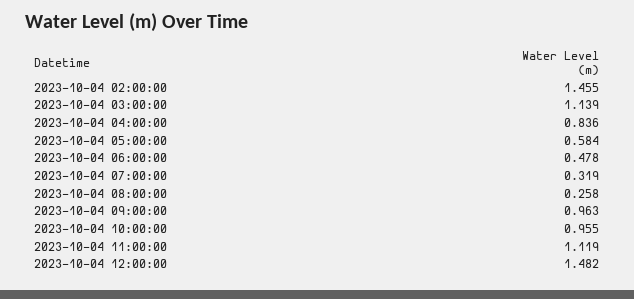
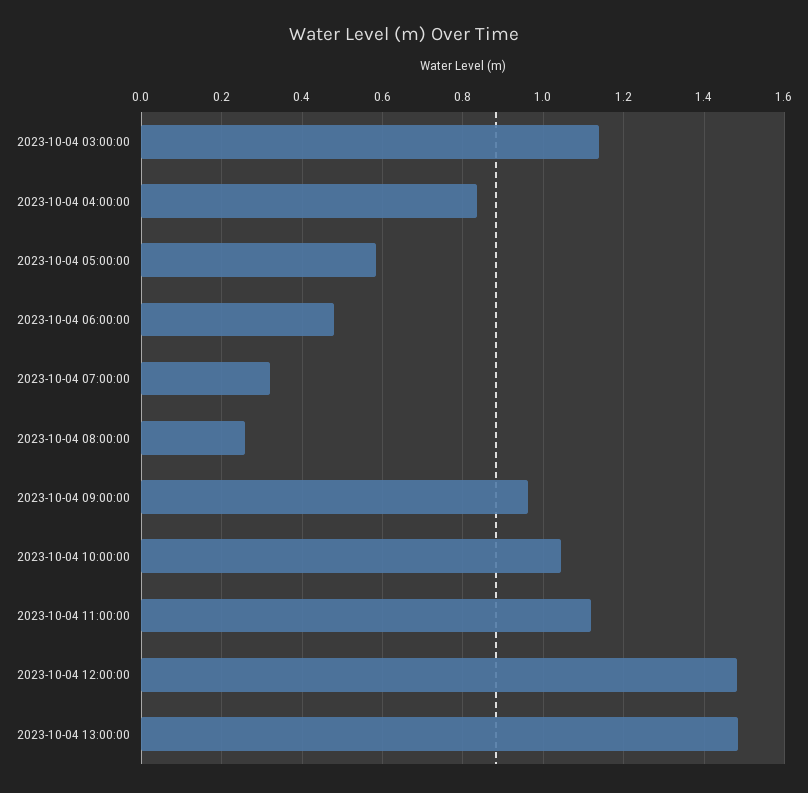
2023-10-04 02:00:00: 1.455 -> none
2023-10-04 10:00:00: 0.955 -> 1.04
2023-10-04 13:00:00: none -> 1.48

